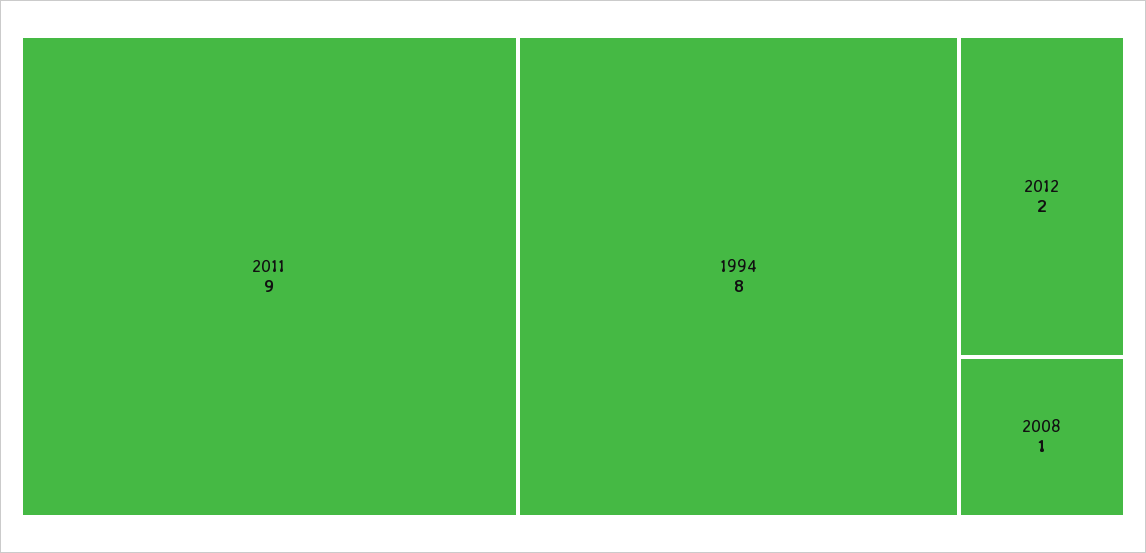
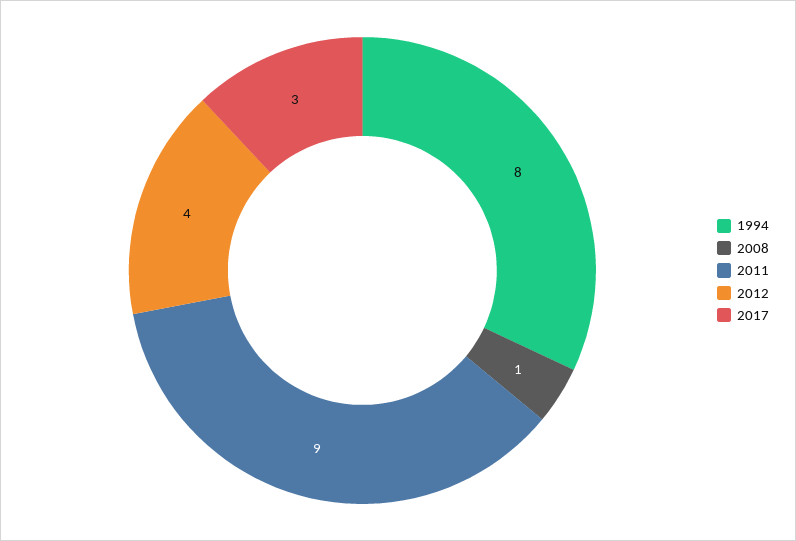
2012: 2 -> 4
2017: none -> 3

